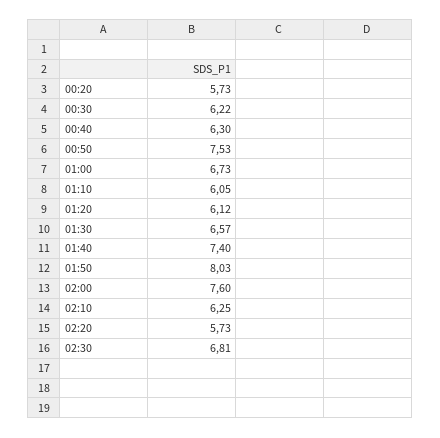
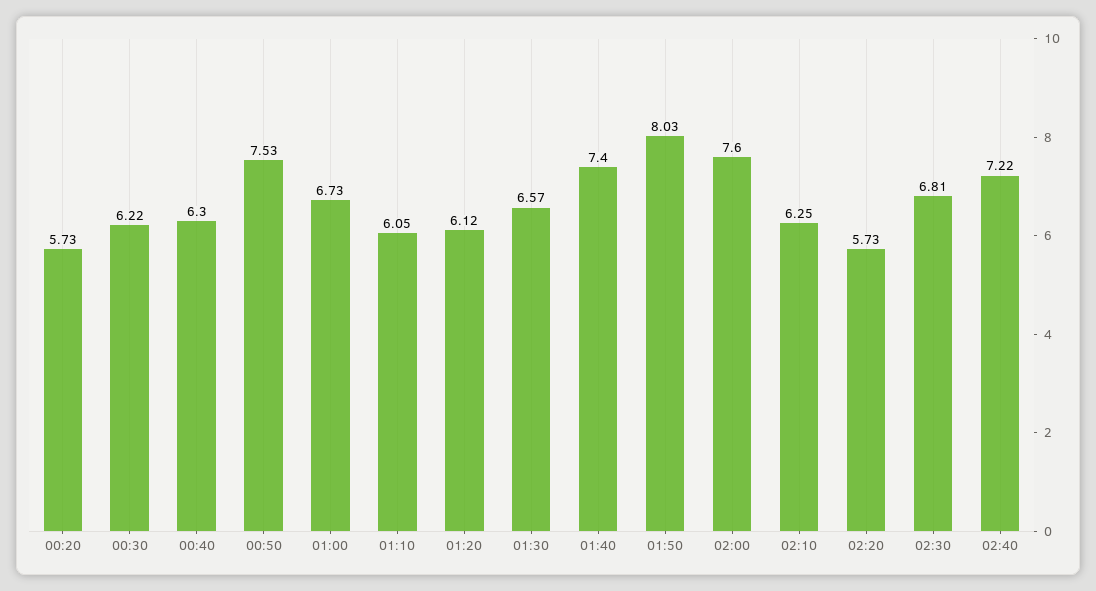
02:40: none -> 7.22

